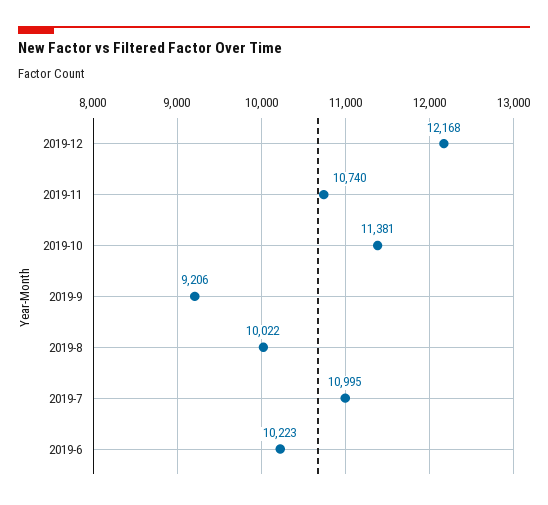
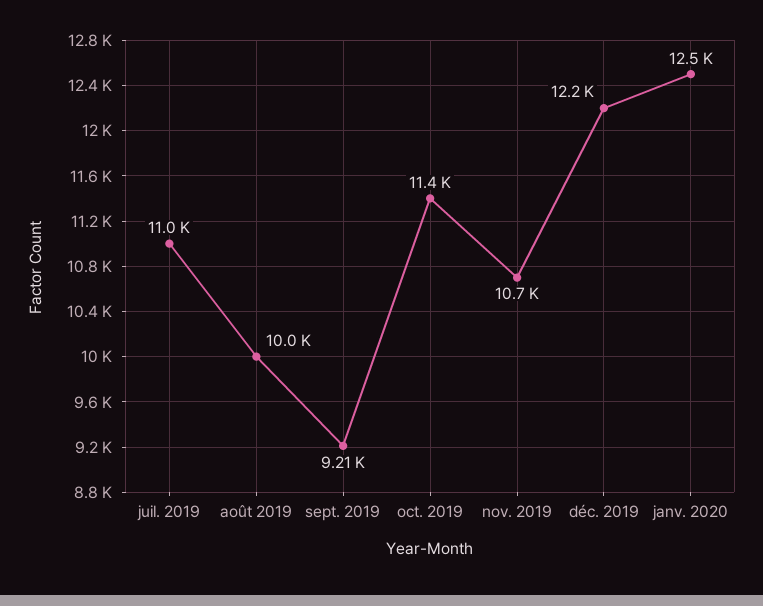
2019-6: 10223 -> none
janv. 2020: none -> 12500

